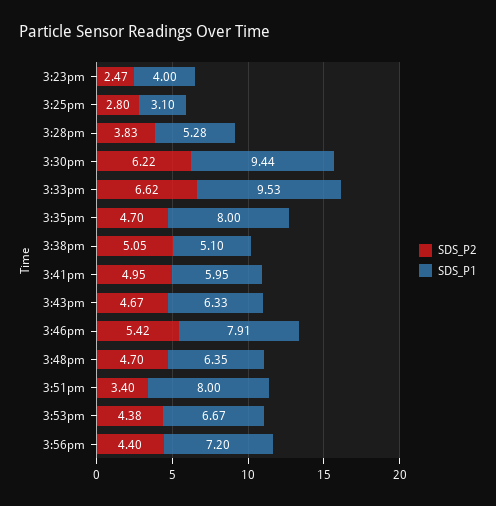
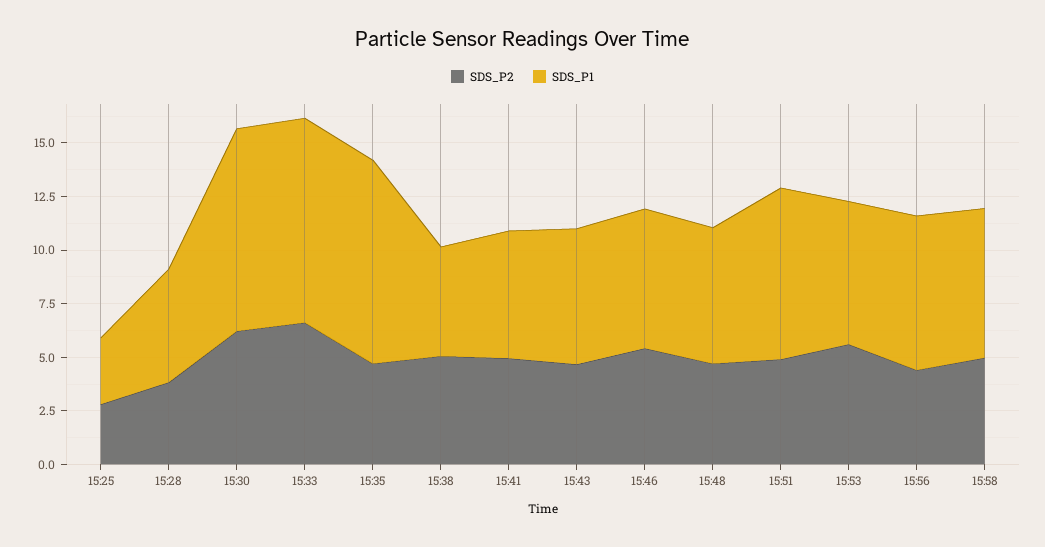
SDS_P2, 3:23pm: 2.47 -> none
SDS_P1, 3:23pm: 4 -> none
SDS_P1, 3:35pm: 8 -> 9.5
SDS_P1, 3:46pm: 7.91 -> 6.5
SDS_P2, 3:51pm: 3.4 -> 5
SDS_P2, 3:53pm: 4.38 -> 5.5
SDS_P2, 15:58: none -> 5
SDS_P1, 15:58: none -> 7

